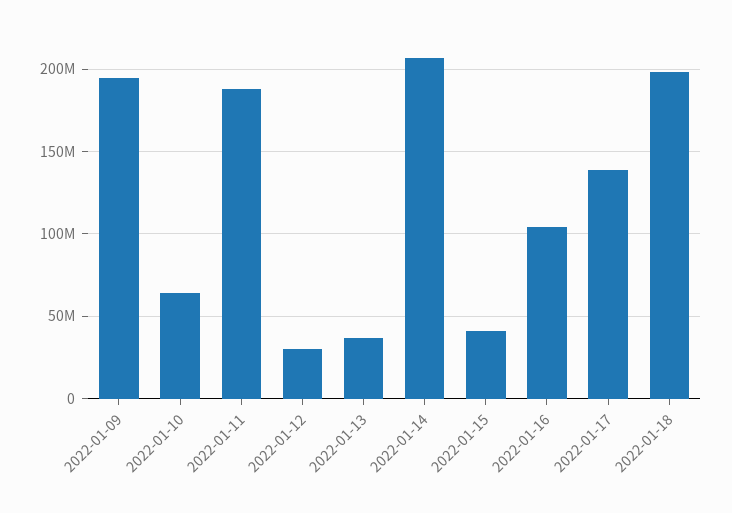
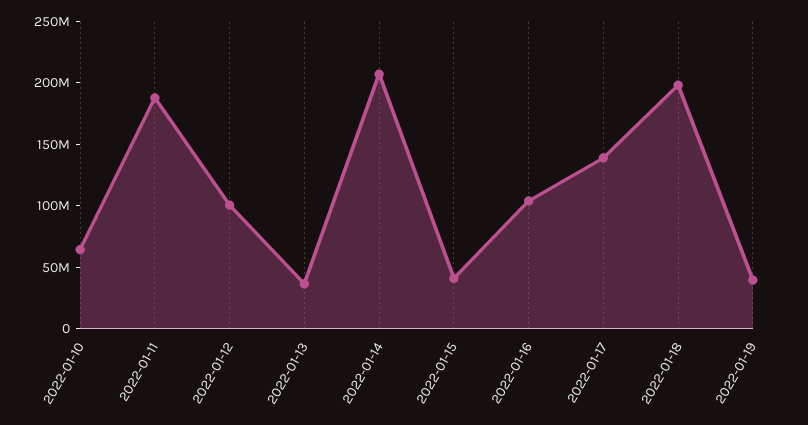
2022-01-09: 195000000 -> none
2022-01-12: 30000000 -> 100000000
2022-01-19: none -> 40000000

